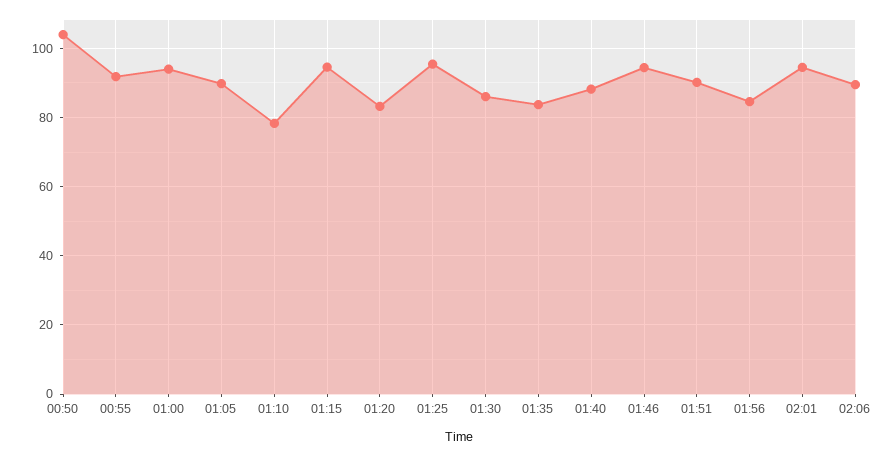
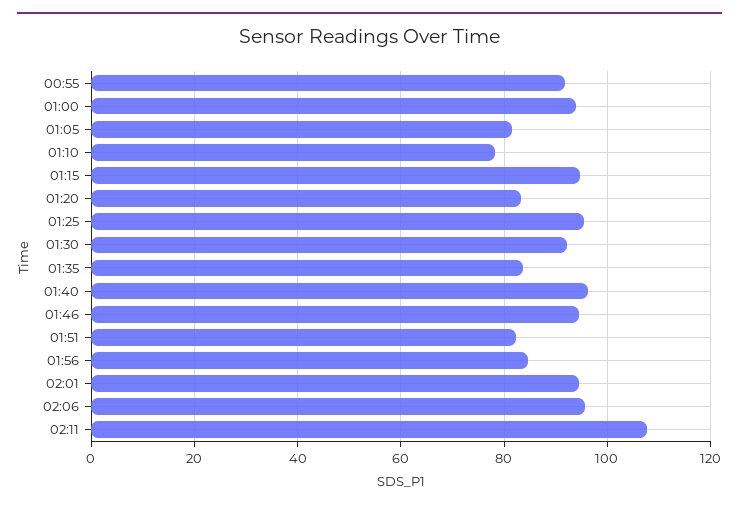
00:50: 104 -> none
01:05: 90 -> 82
01:30: 86 -> 92
01:40: 88 -> 96
01:51: 90 -> 82
02:06: 90 -> 96
02:11: none -> 108

